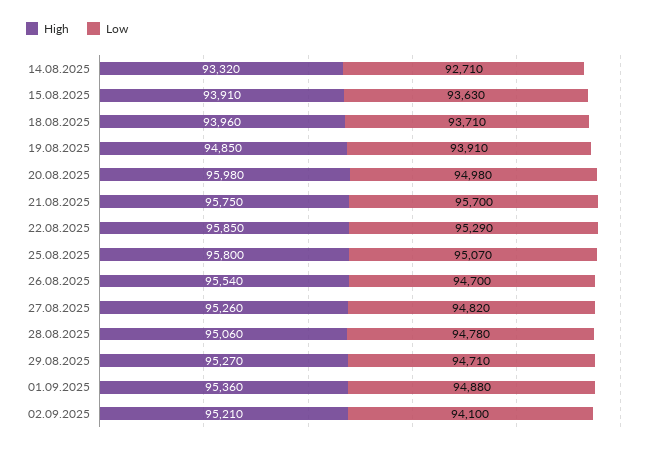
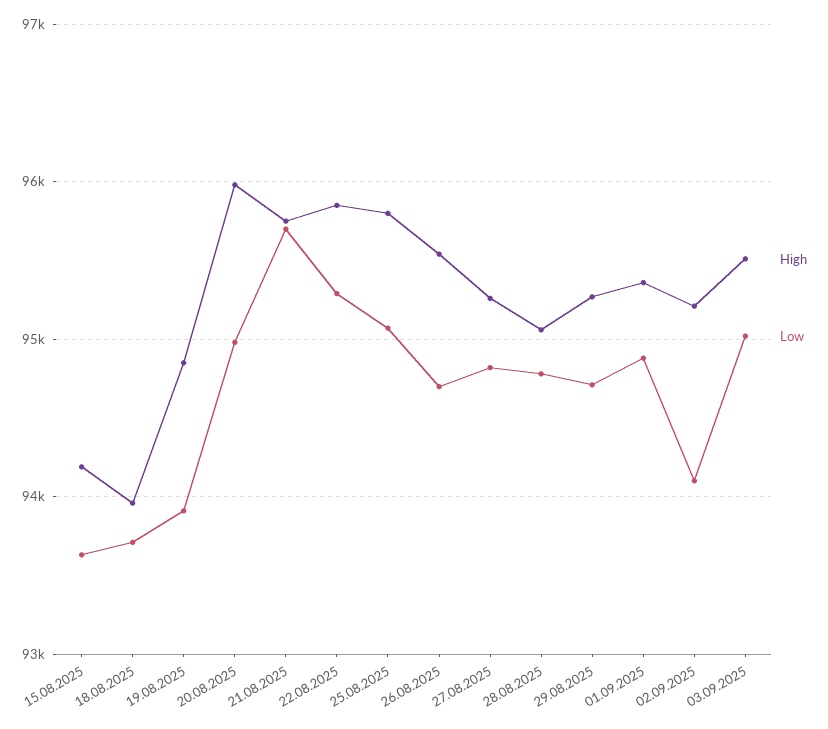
High, 14.08.2025: 93320 -> none
Low, 14.08.2025: 92710 -> none
High, 15.08.2025: 93910 -> 94200
High, 03.09.2025: none -> 95500
Low, 03.09.2025: none -> 95000

